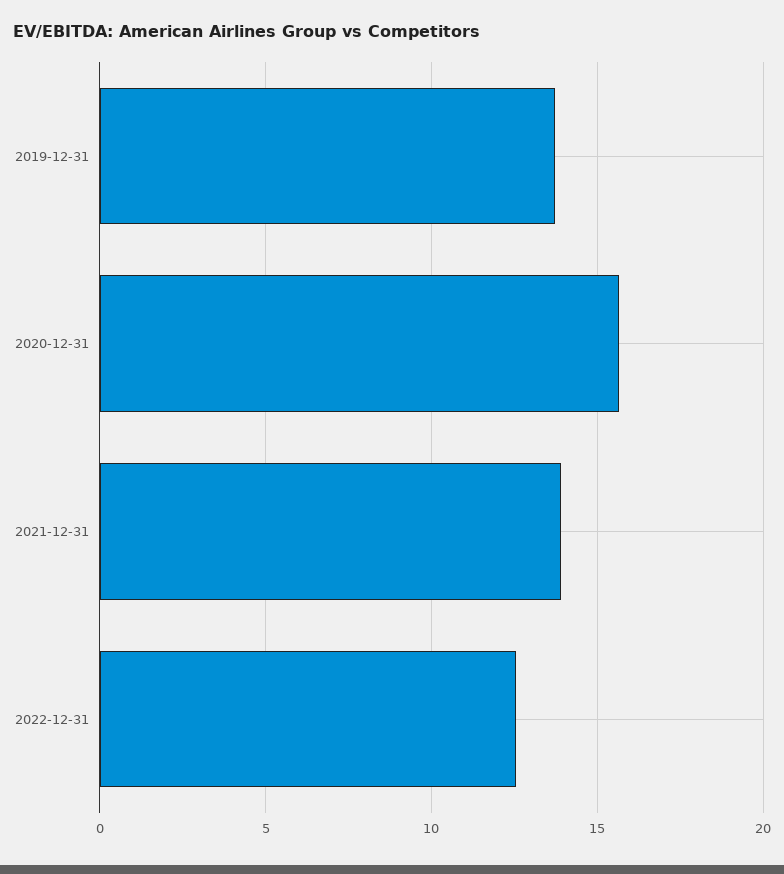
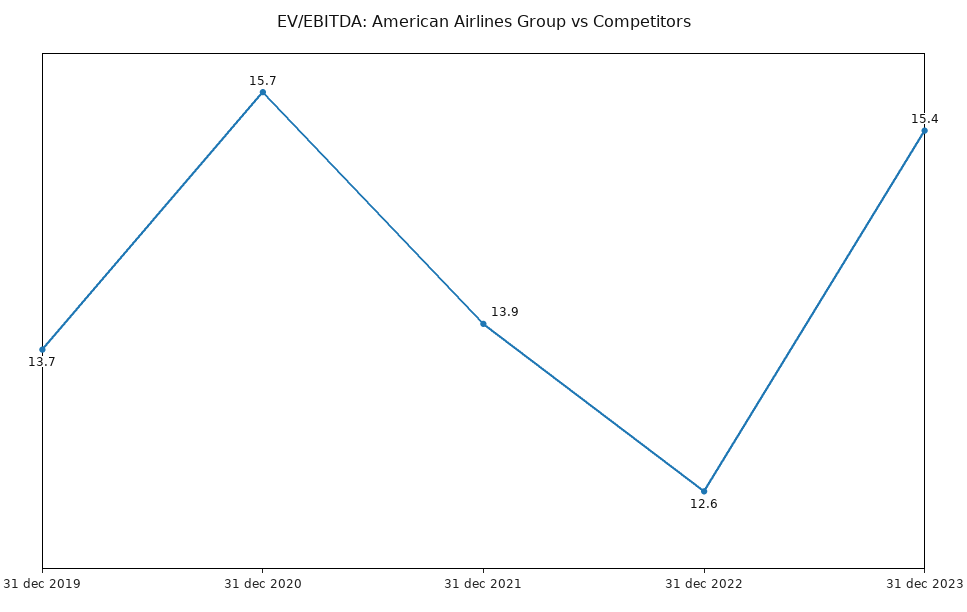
31 dec 2023: none -> 15.4

